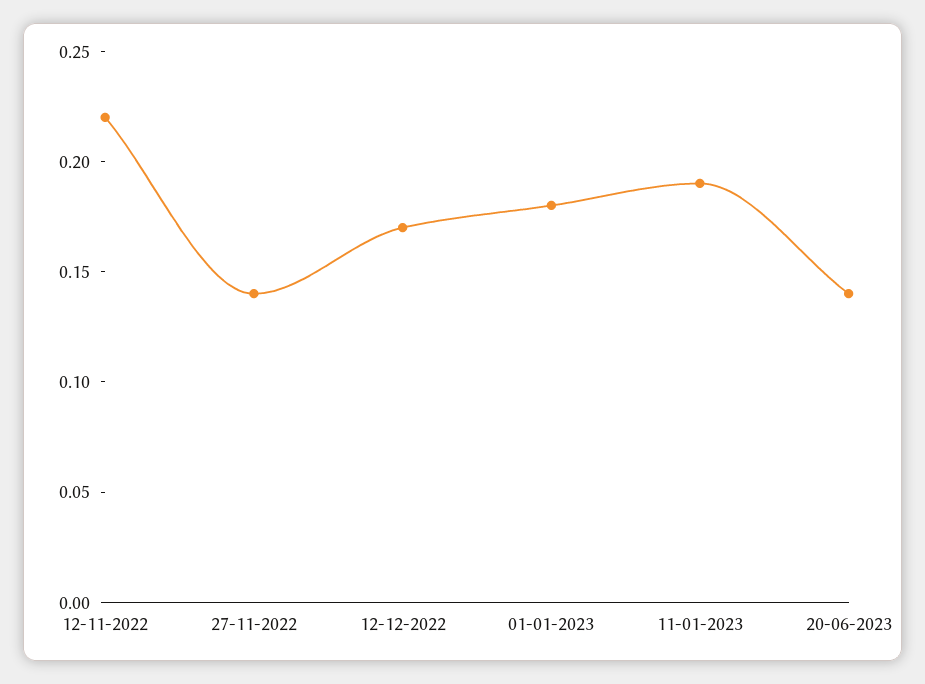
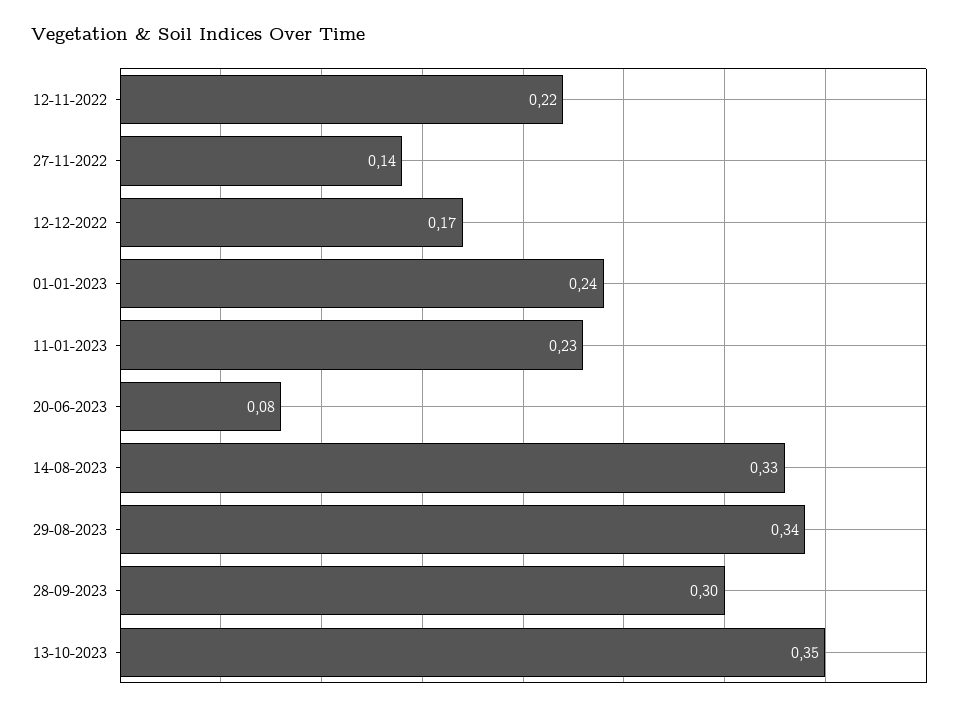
01-01-2023: 0.18 -> 0.24
11-01-2023: 0.19 -> 0.23
20-06-2023: 0.14 -> 0.08
14-08-2023: none -> 0.33
29-08-2023: none -> 0.34
28-09-2023: none -> 0.3
13-10-2023: none -> 0.35

